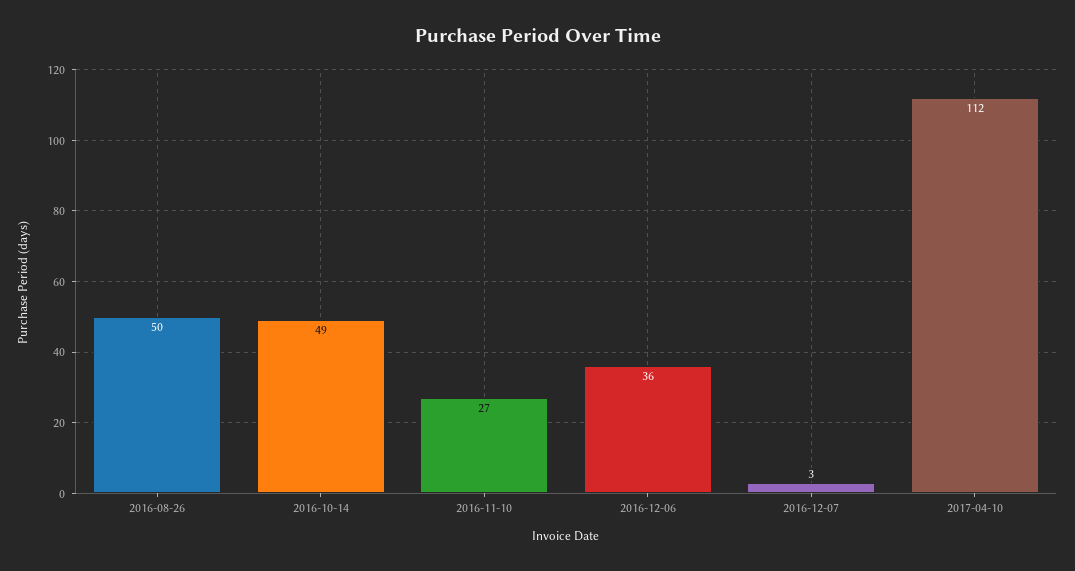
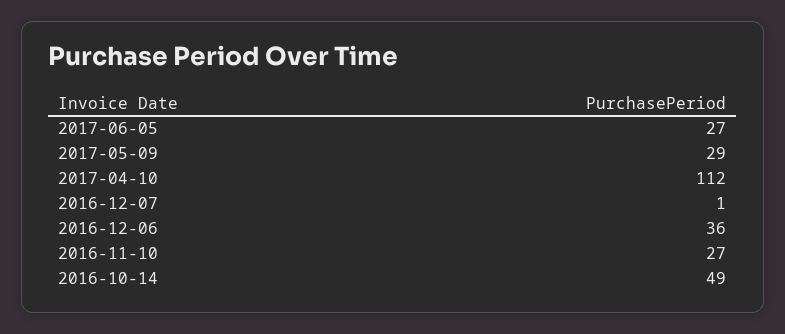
2016-08-26: 50 -> none
2016-12-07: 3 -> 1
2017-06-05: none -> 27
2017-05-09: none -> 29

